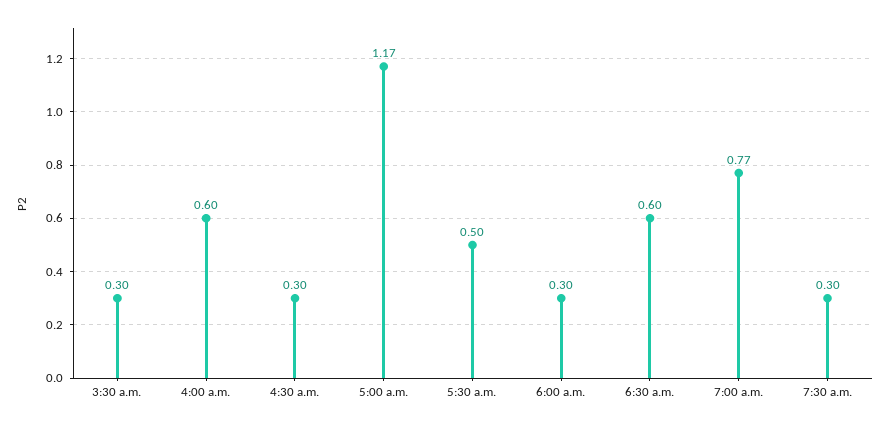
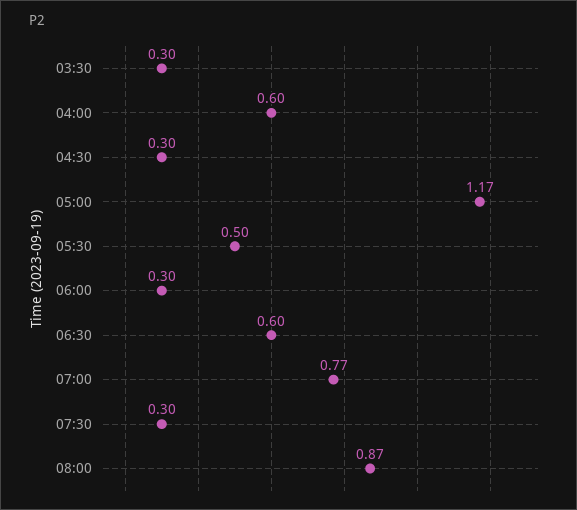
08:00: none -> 0.87

